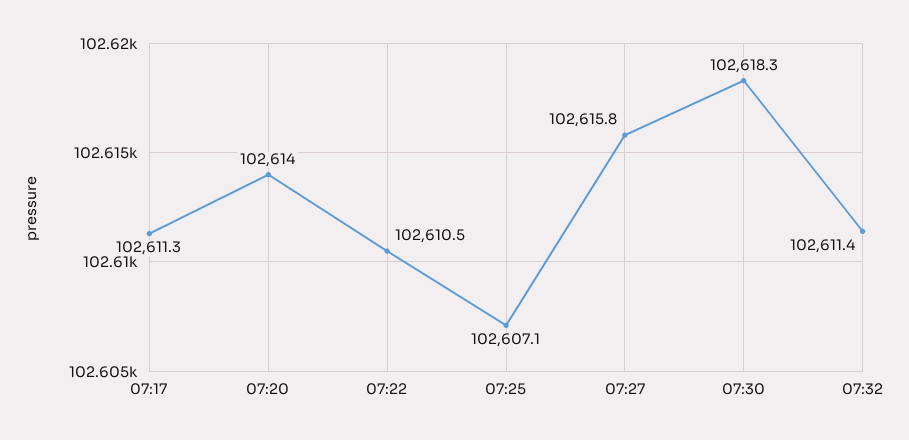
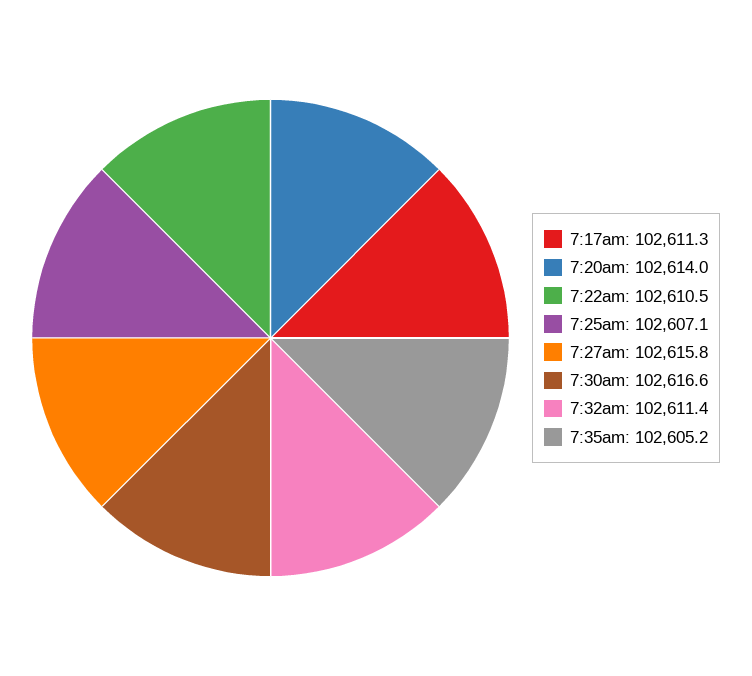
07:30: 102618.3 -> 102616.6
7:35am: none -> 102605.2

